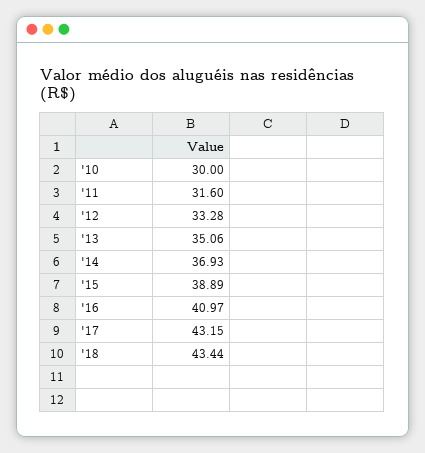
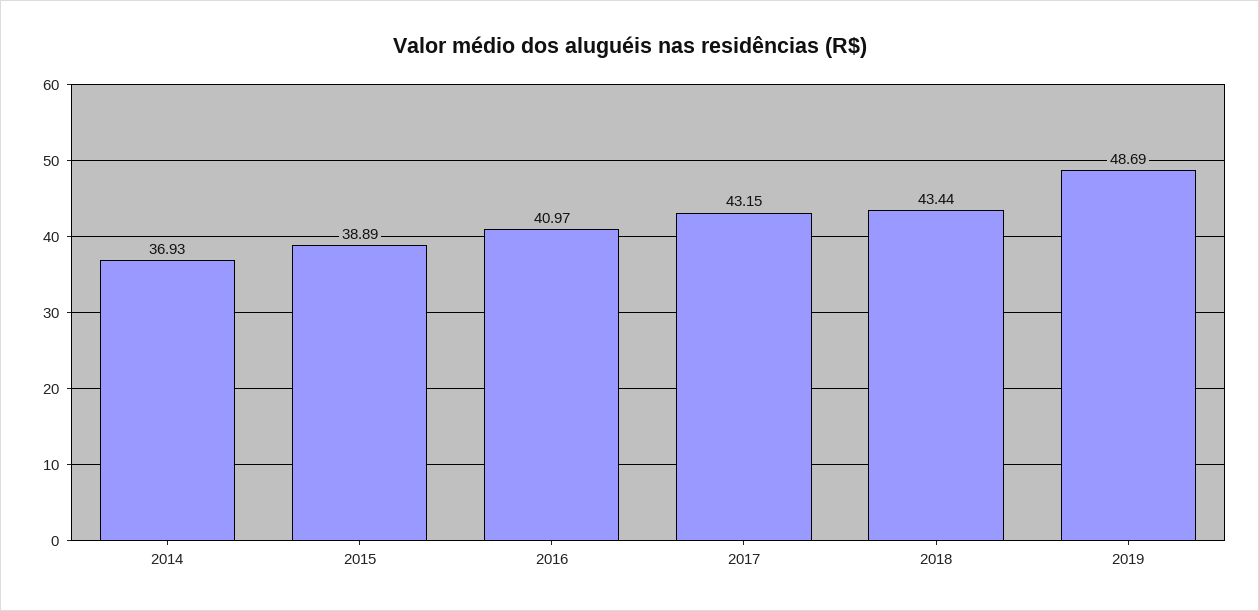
'10: 30 -> none
'11: 31.6 -> none
'12: 33.28 -> none
'13: 35.06 -> none
2019: none -> 48.69

